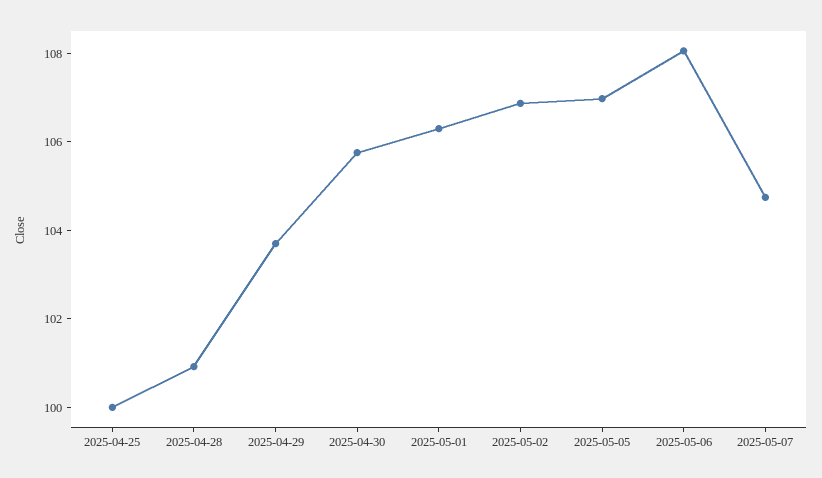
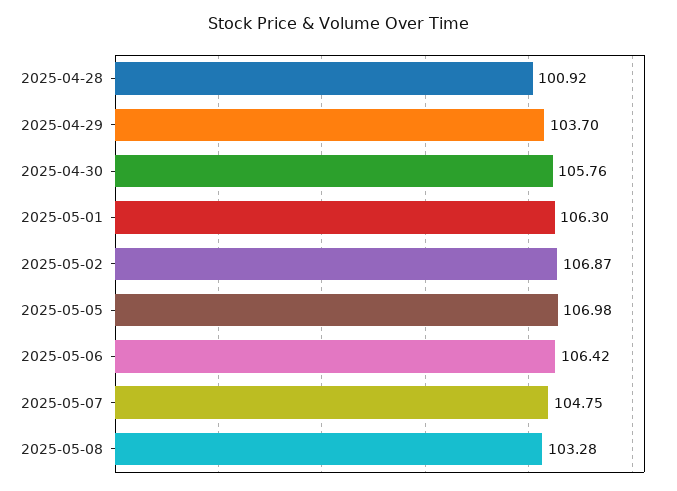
2025-04-25: 100 -> none
2025-05-06: 108 -> 106.42
2025-05-08: none -> 103.28

